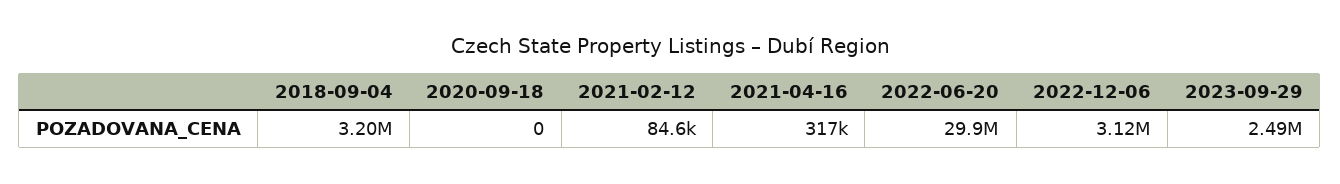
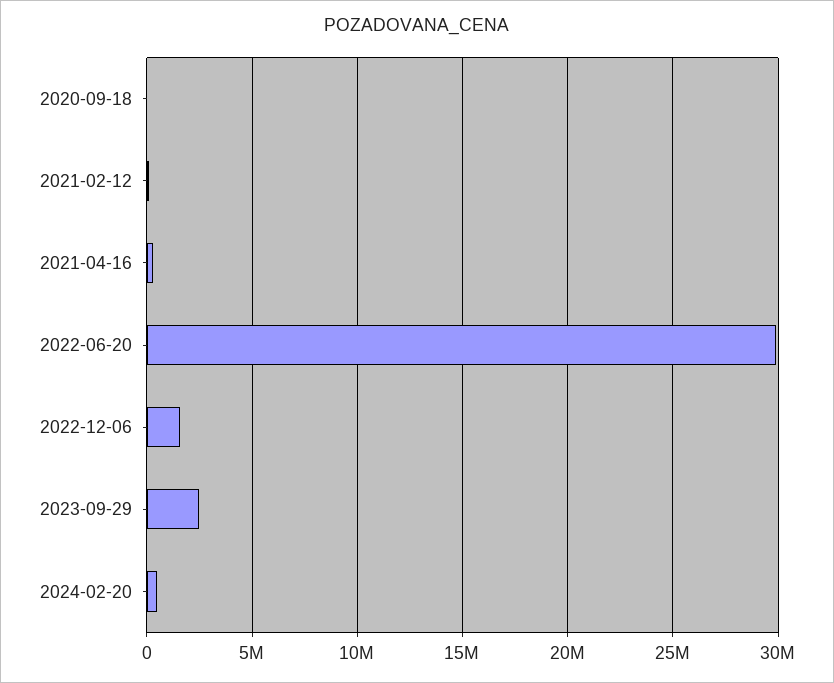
2018-09-04: 3200000 -> none
2022-12-06: 3120000 -> 1500000
2024-02-20: none -> 500000

